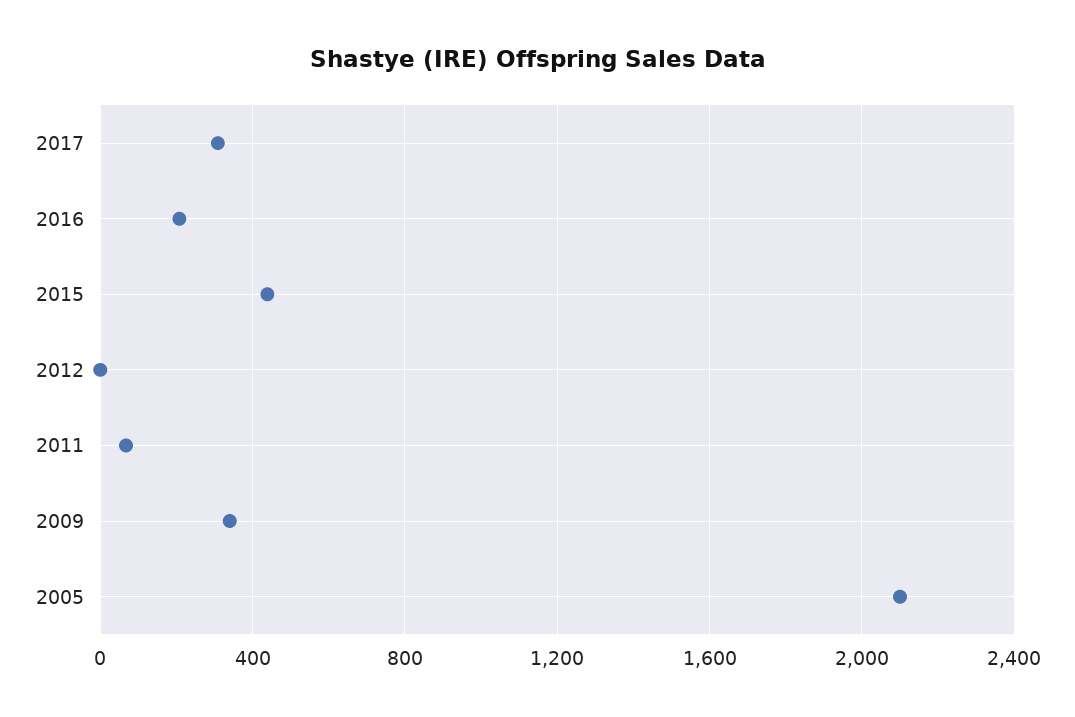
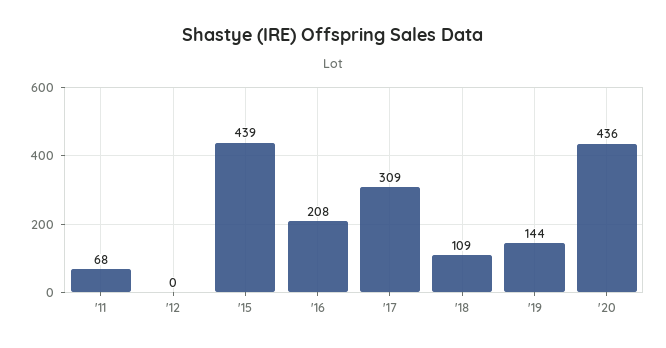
2009: 350 -> none
2005: 2100 -> none
'18: none -> 109
'19: none -> 144
'20: none -> 436

